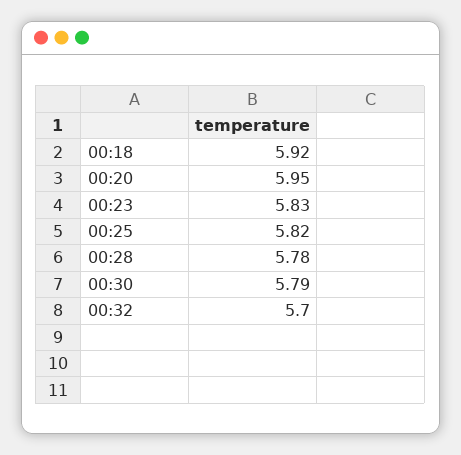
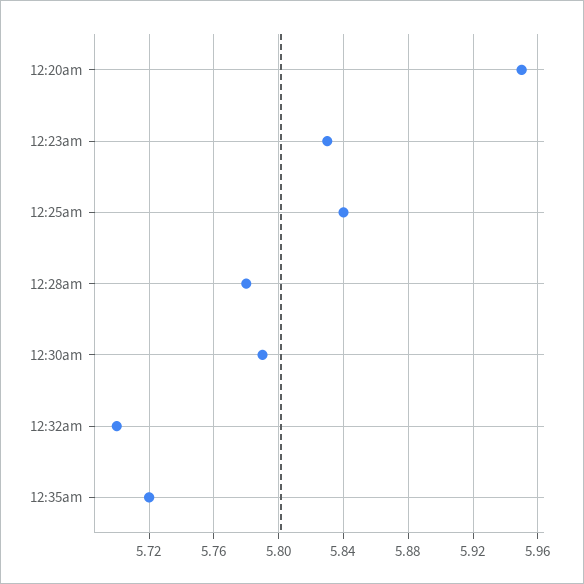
00:18: 5.92 -> none
00:25: 5.82 -> 5.84
12:35am: none -> 5.72

